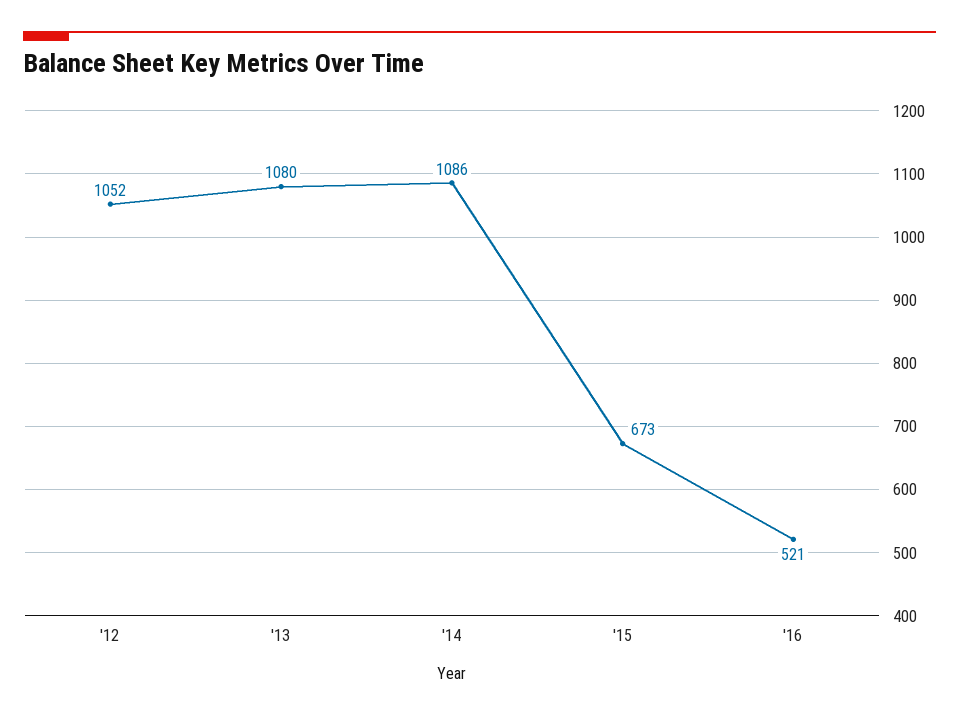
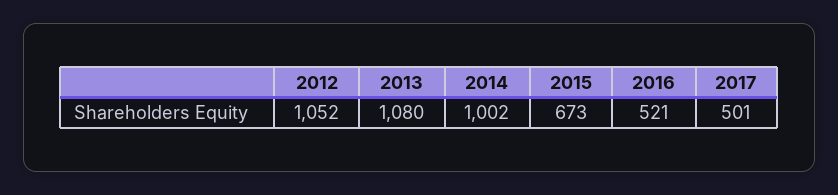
'14: 1086 -> 1002
2017: none -> 501

